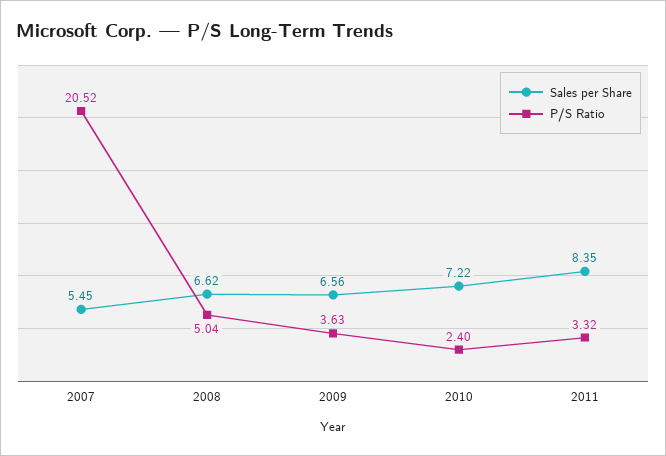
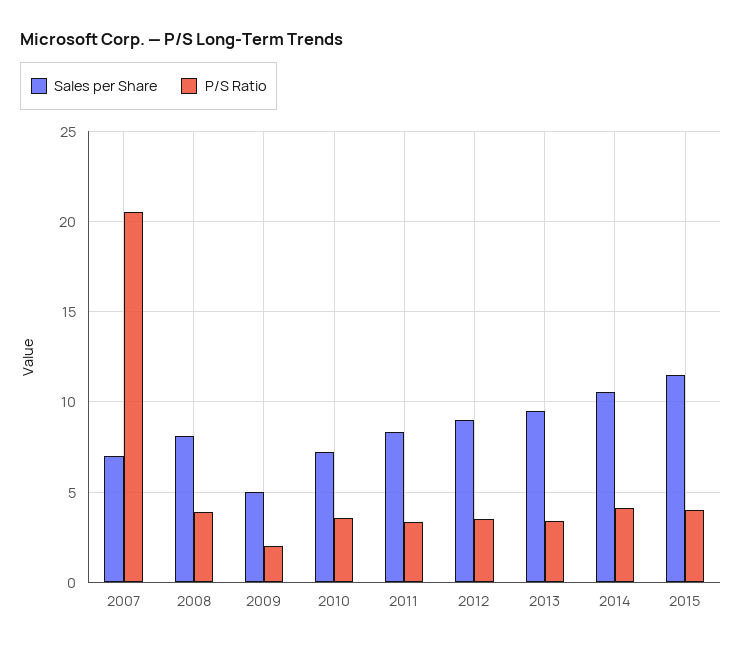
Sales per Share, 2007: 5.45 -> 7
Sales per Share, 2008: 6.62 -> 8
P/S Ratio, 2008: 5.04 -> 4
Sales per Share, 2009: 6.56 -> 5
P/S Ratio, 2009: 3.63 -> 2
P/S Ratio, 2010: 2.4 -> 3.5
Sales per Share, 2012: none -> 9
P/S Ratio, 2012: none -> 3.5
Sales per Share, 2013: none -> 9.5
P/S Ratio, 2013: none -> 3.5
Sales per Share, 2014: none -> 10.5
P/S Ratio, 2014: none -> 4
Sales per Share, 2015: none -> 11.5
P/S Ratio, 2015: none -> 4

